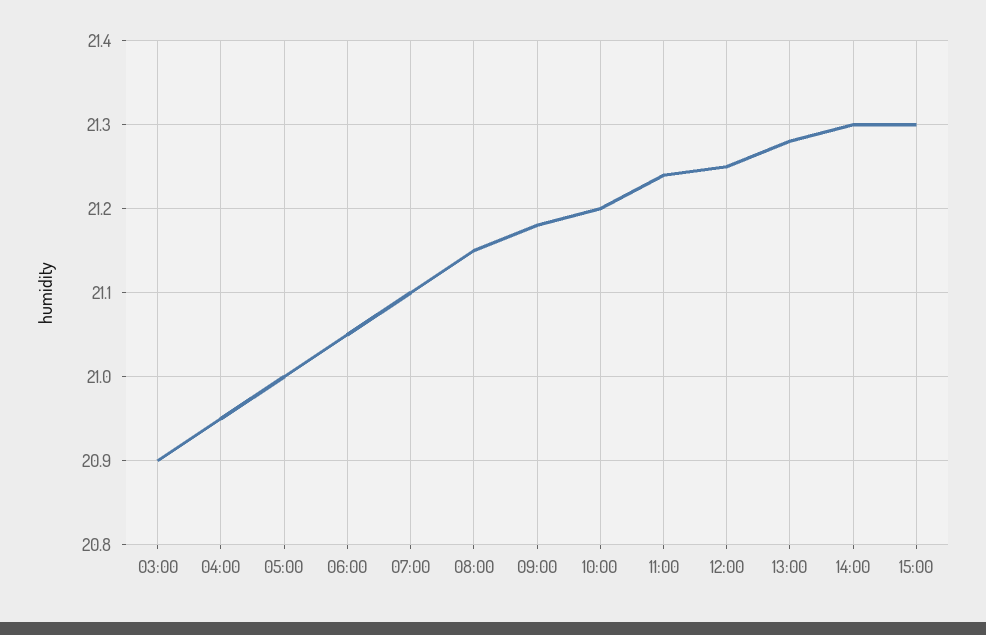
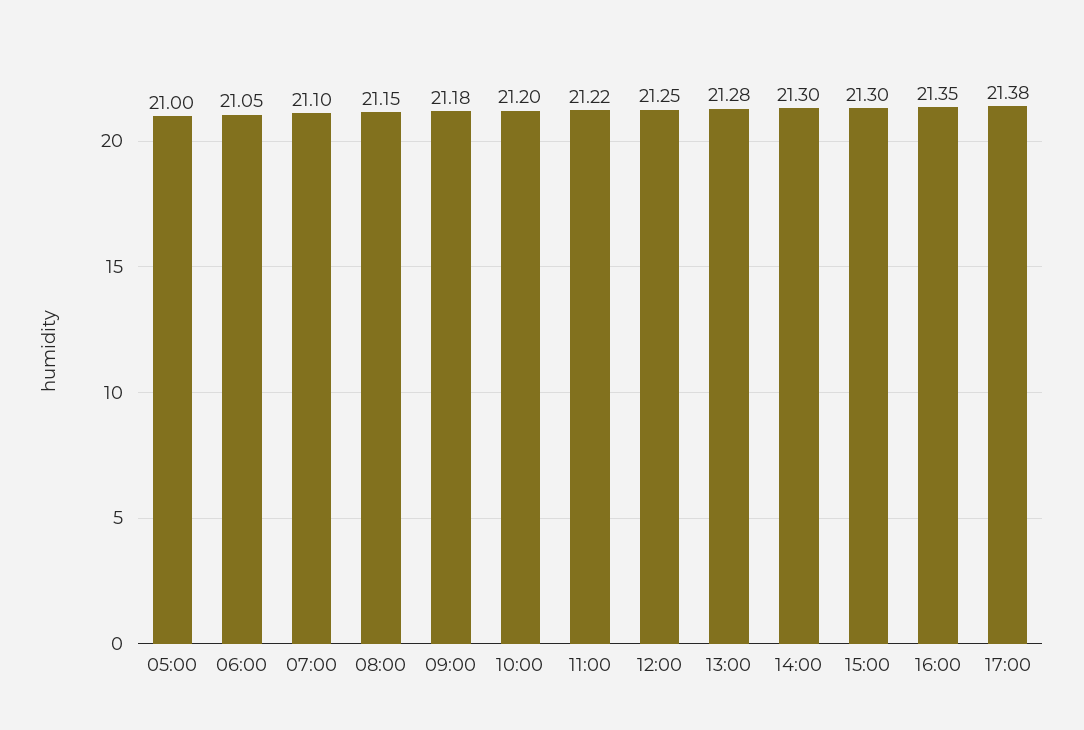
03:00: 20.9 -> none
04:00: 20.95 -> none
11:00: 21.24 -> 21.22
16:00: none -> 21.35
17:00: none -> 21.38

